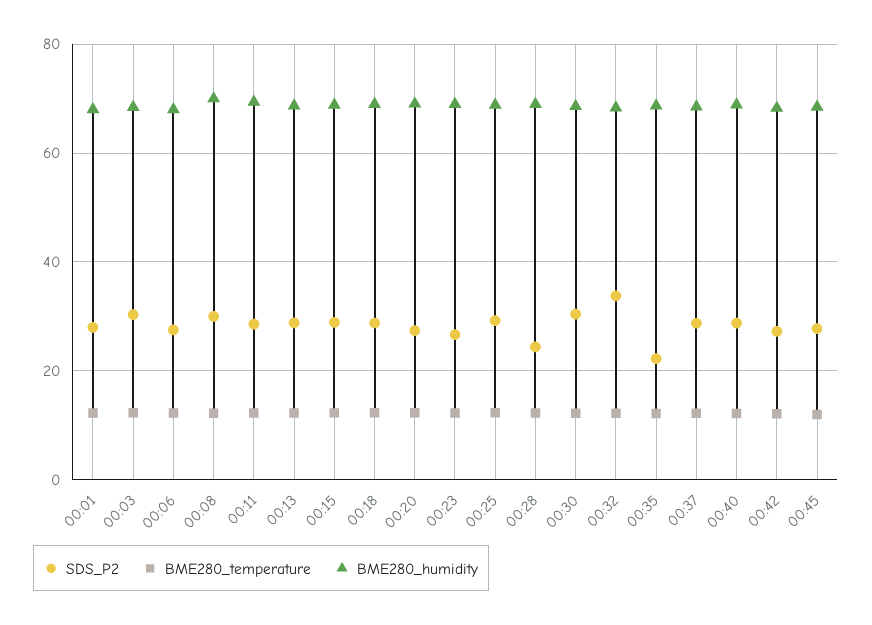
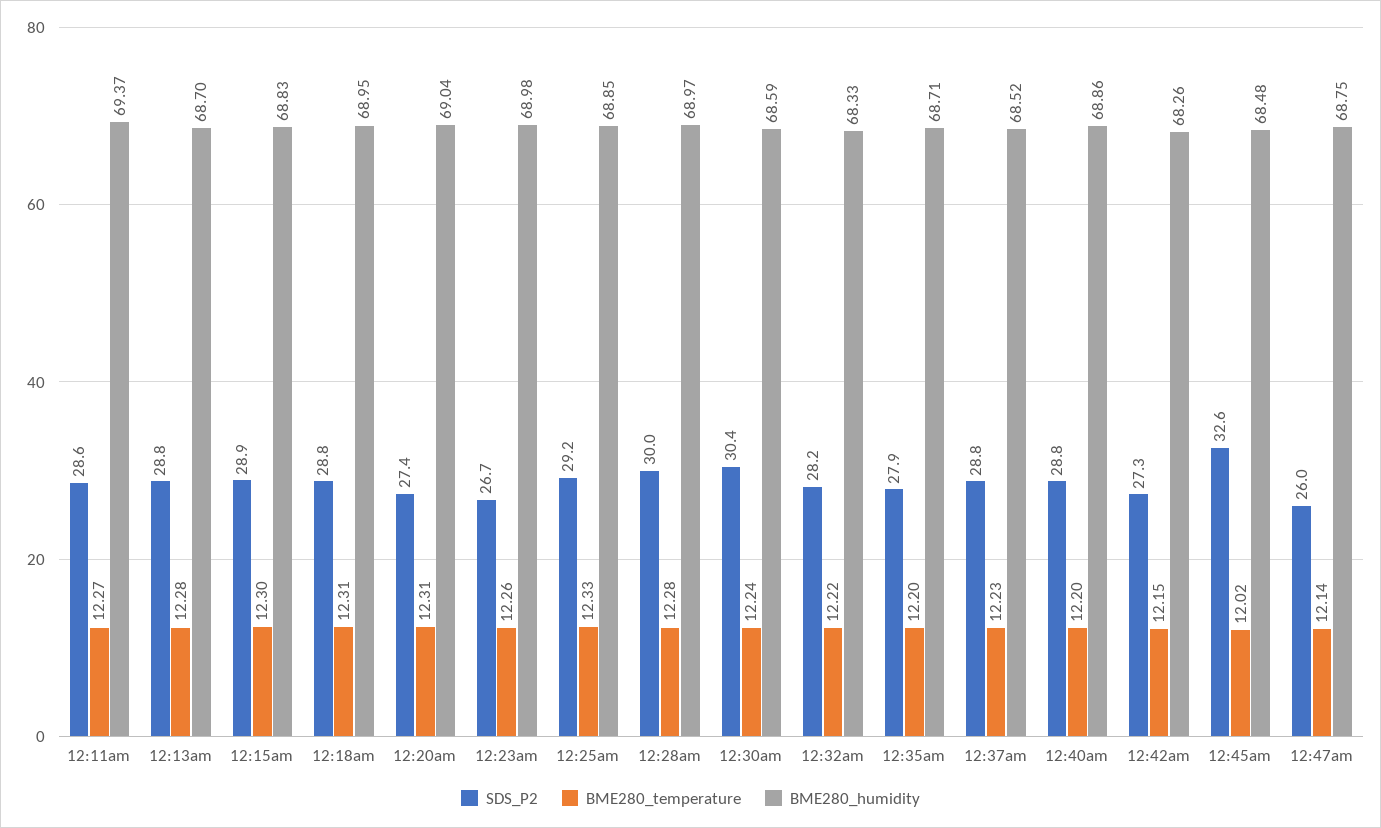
SDS_P2, 00:01: 28 -> none
BME280_temperature, 00:01: 12 -> none
BME280_humidity, 00:01: 68 -> none
SDS_P2, 00:03: 30 -> none
BME280_temperature, 00:03: 12 -> none
BME280_humidity, 00:03: 68 -> none
SDS_P2, 00:06: 28 -> none
BME280_temperature, 00:06: 12 -> none
BME280_humidity, 00:06: 68 -> none
SDS_P2, 00:08: 30 -> none
BME280_temperature, 00:08: 12 -> none
BME280_humidity, 00:08: 70 -> none
SDS_P2, 00:28: 24 -> 30
SDS_P2, 00:32: 34 -> 28.2
SDS_P2, 00:35: 22 -> 27.9
SDS_P2, 00:45: 28 -> 32.6
SDS_P2, 12:47am: none -> 26
BME280_temperature, 12:47am: none -> 12.14
BME280_humidity, 12:47am: none -> 68.75

